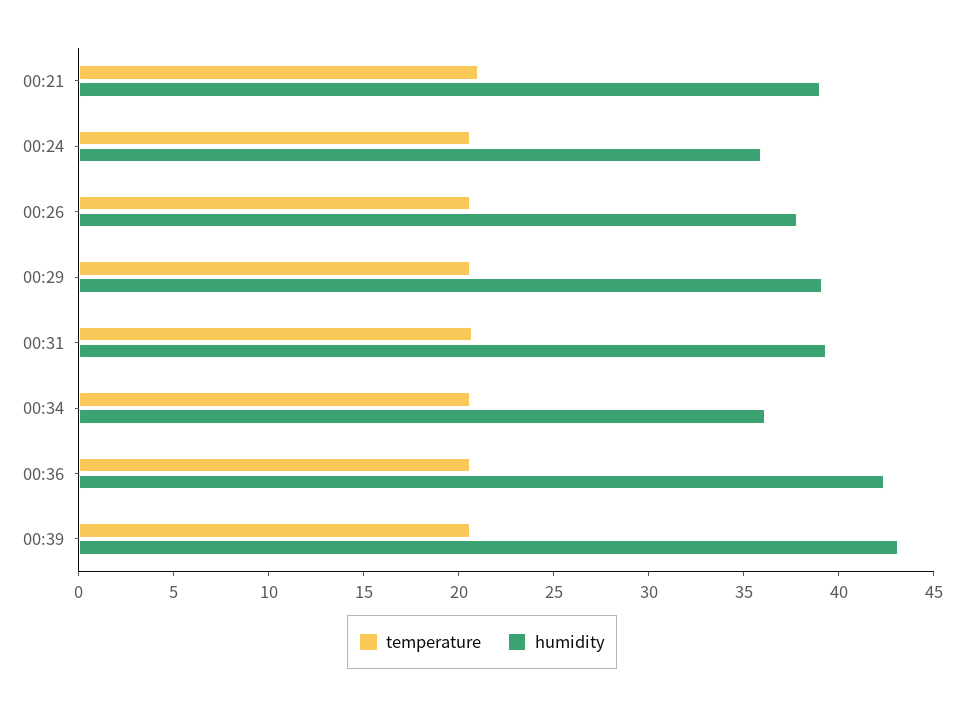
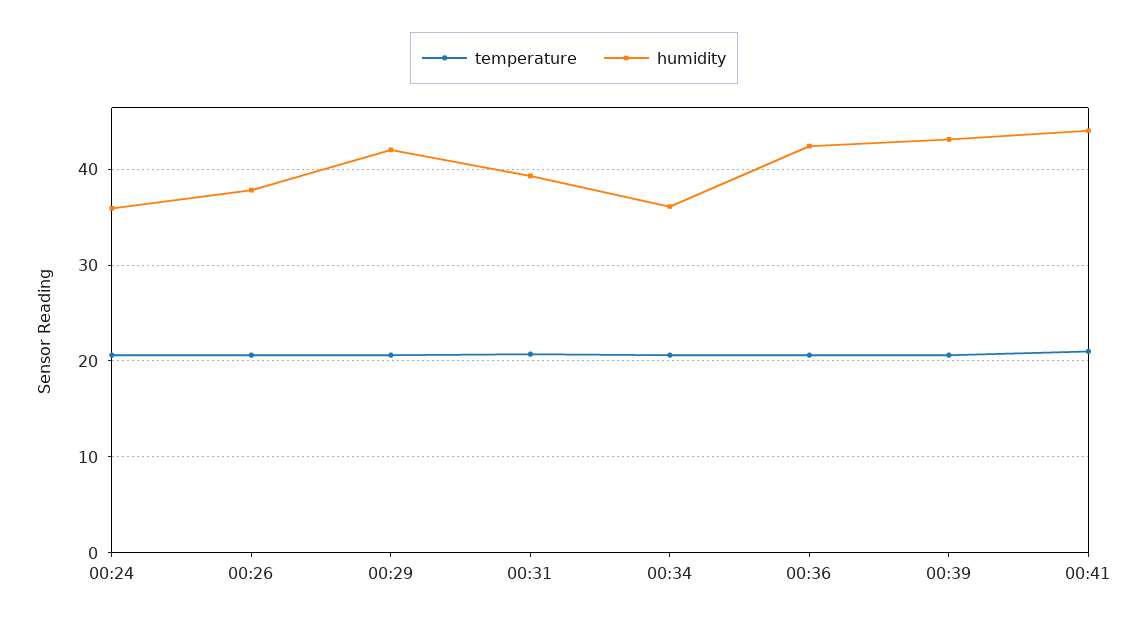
temperature, 00:21: 21 -> none
humidity, 00:21: 39 -> none
humidity, 00:29: 39 -> 42
temperature, 00:41: none -> 21
humidity, 00:41: none -> 44

